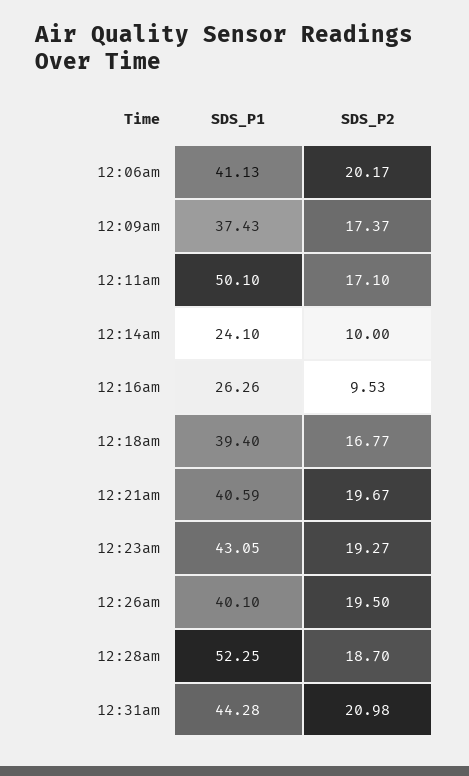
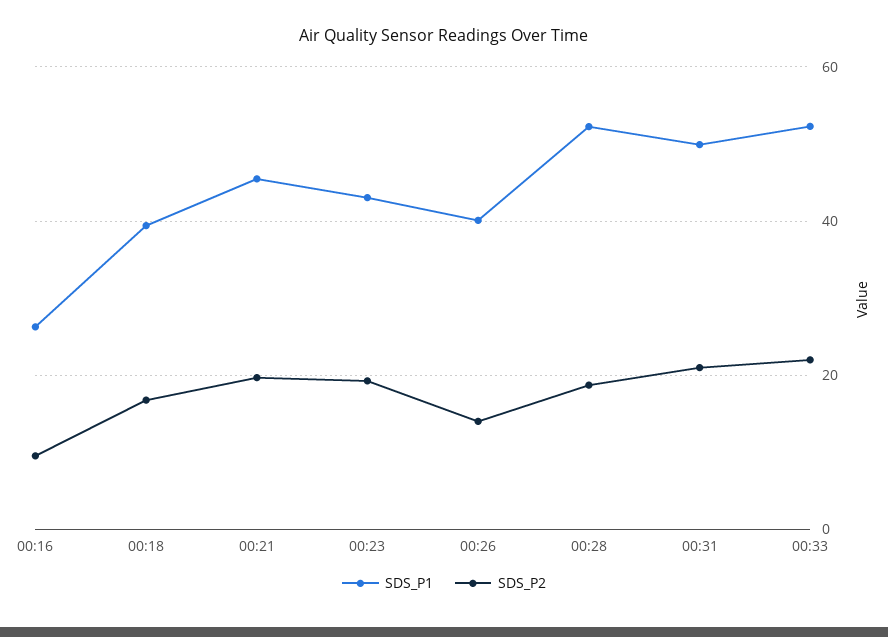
SDS_P1, 12:06am: 41.13 -> none
SDS_P2, 12:06am: 20.17 -> none
SDS_P1, 12:09am: 37.43 -> none
SDS_P2, 12:09am: 17.37 -> none
SDS_P1, 12:11am: 50.1 -> none
SDS_P2, 12:11am: 17.1 -> none
SDS_P1, 12:14am: 24.1 -> none
SDS_P2, 12:14am: 10 -> none
SDS_P1, 12:21am: 40.59 -> 46
SDS_P2, 12:26am: 19.5 -> 14
SDS_P1, 12:31am: 44.28 -> 50
SDS_P1, 00:33: none -> 52
SDS_P2, 00:33: none -> 22

